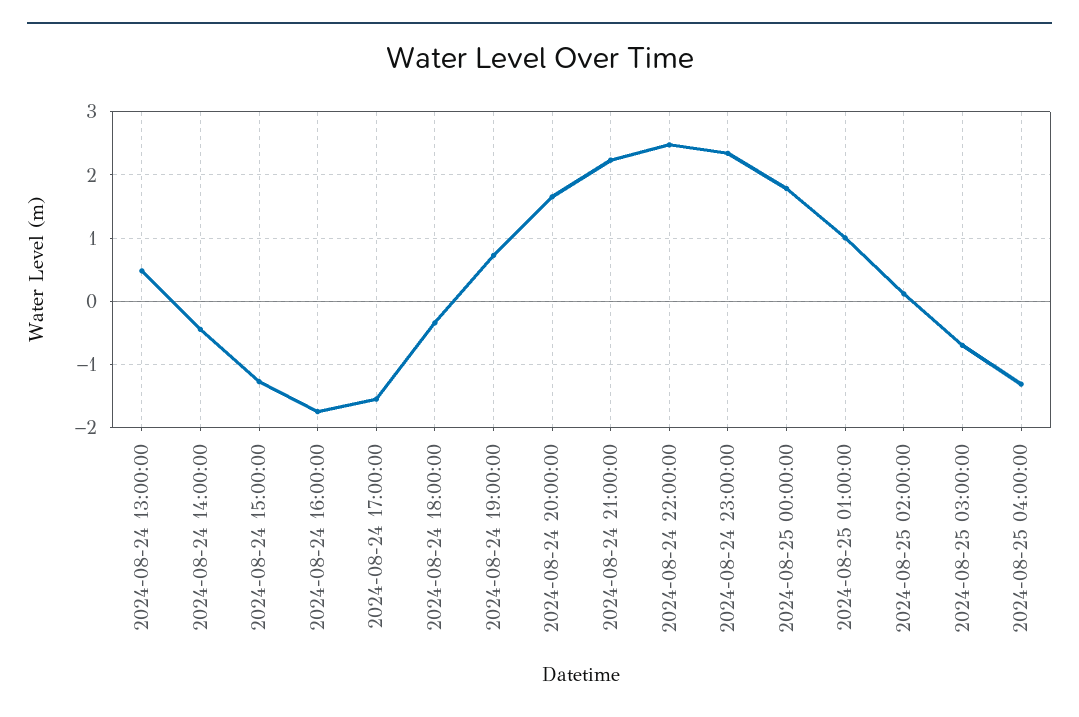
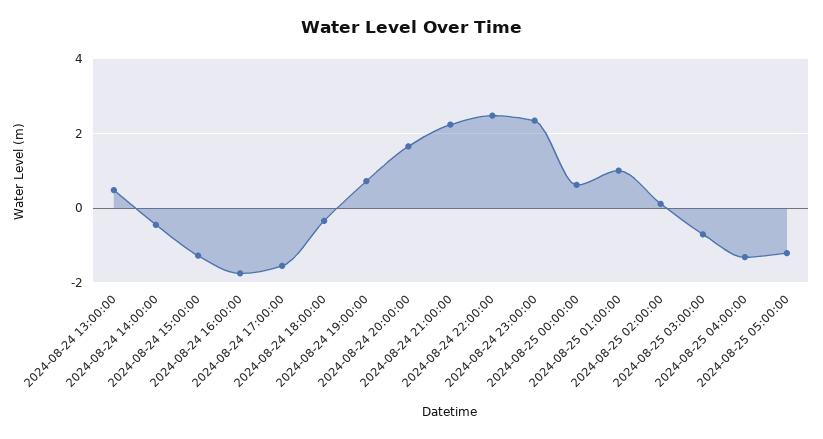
2024-08-25 00:00:00: 1.8 -> 0.6
2024-08-25 05:00:00: none -> -1.2

